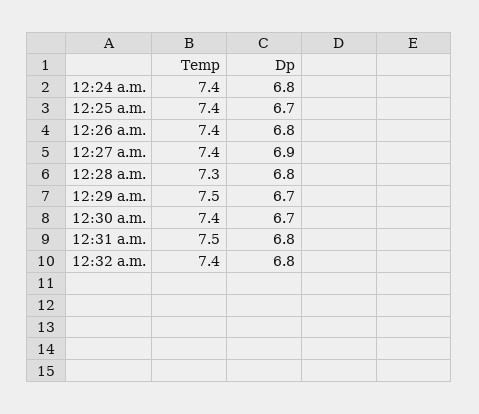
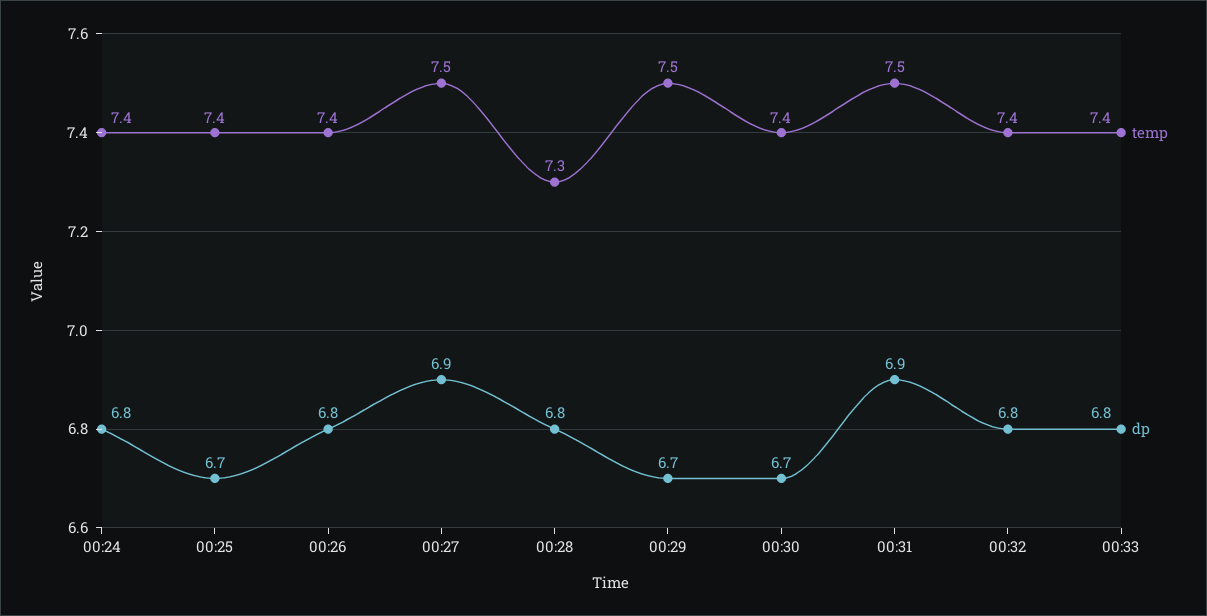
Temp, 12:27 a.m.: 7.4 -> 7.5
Dp, 12:31 a.m.: 6.8 -> 6.9
Temp, 00:33: none -> 7.4
Dp, 00:33: none -> 6.8

